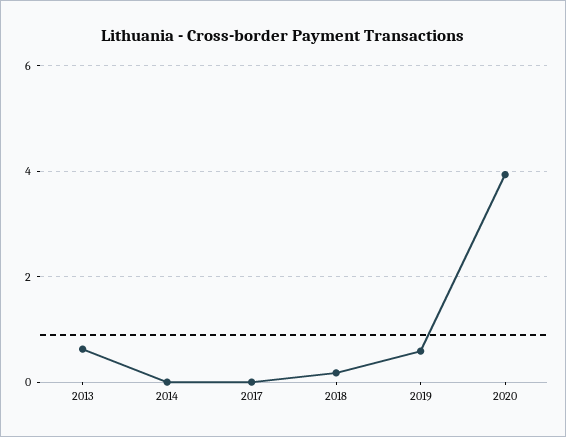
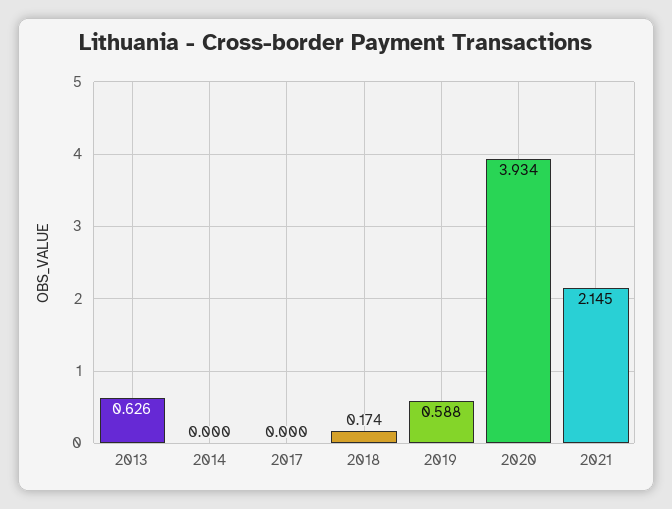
2021: none -> 2.145

